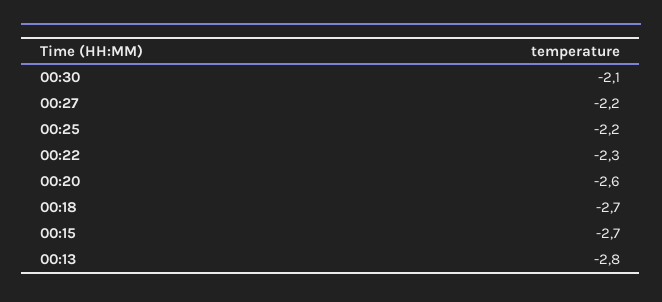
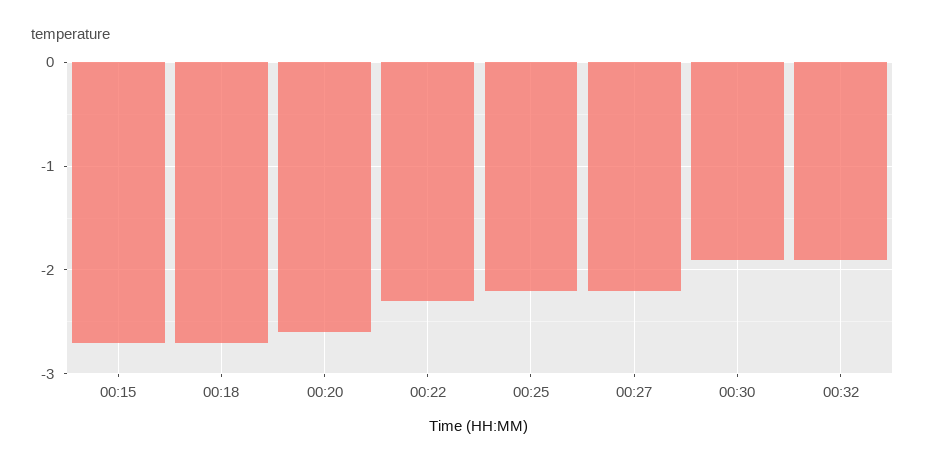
00:30: -2.1 -> -1.9
00:13: -2.8 -> none
00:32: none -> -1.9

